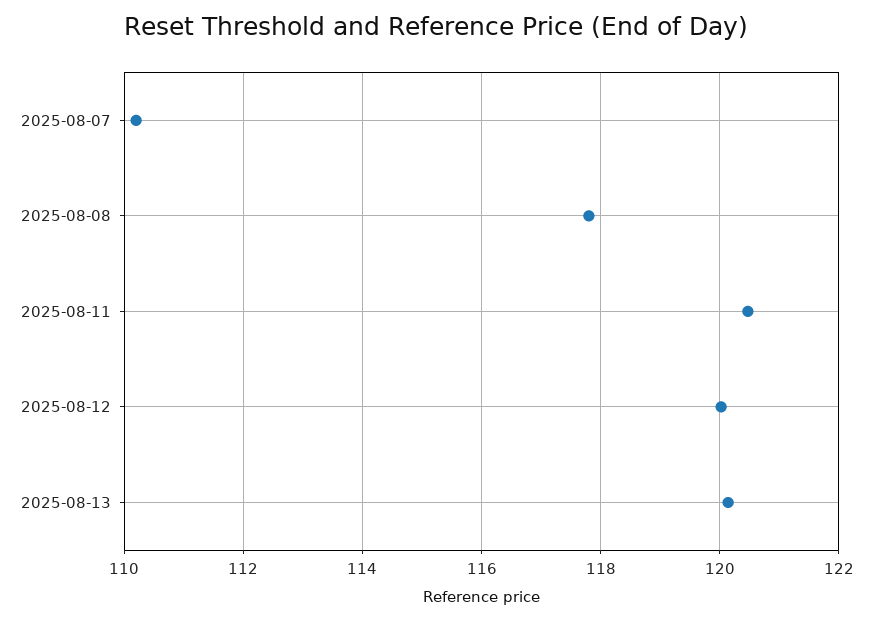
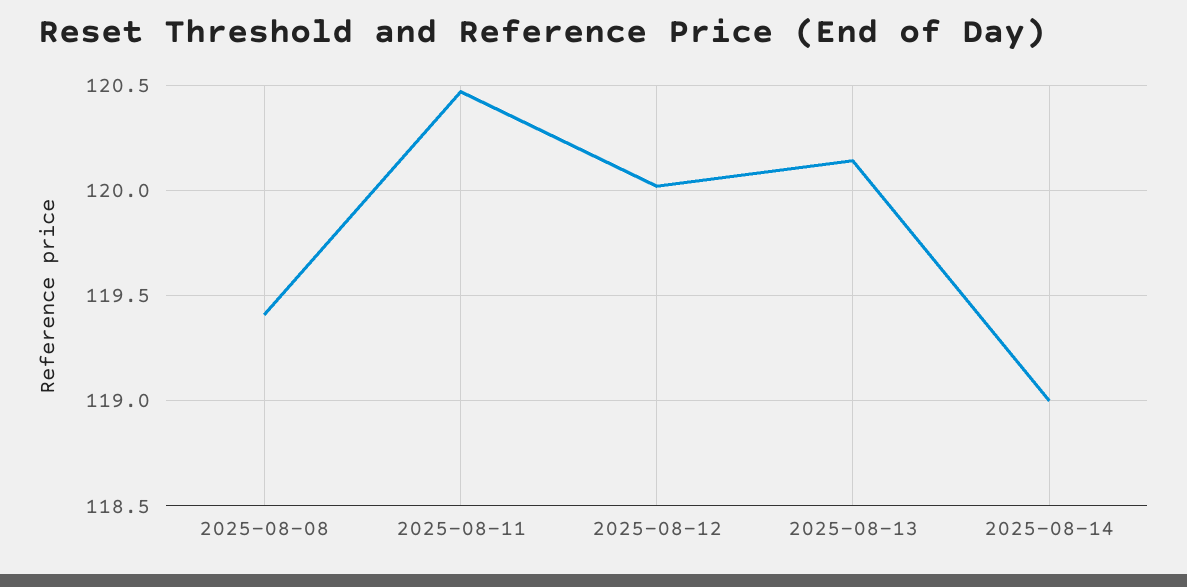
2025-08-07: 110.2 -> none
2025-08-08: 117.8 -> 119.4
2025-08-14: none -> 119

